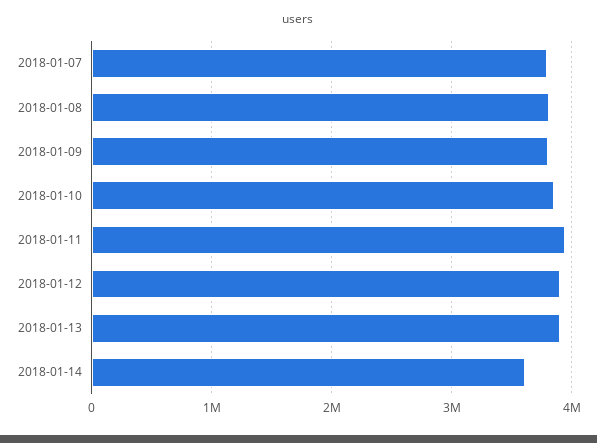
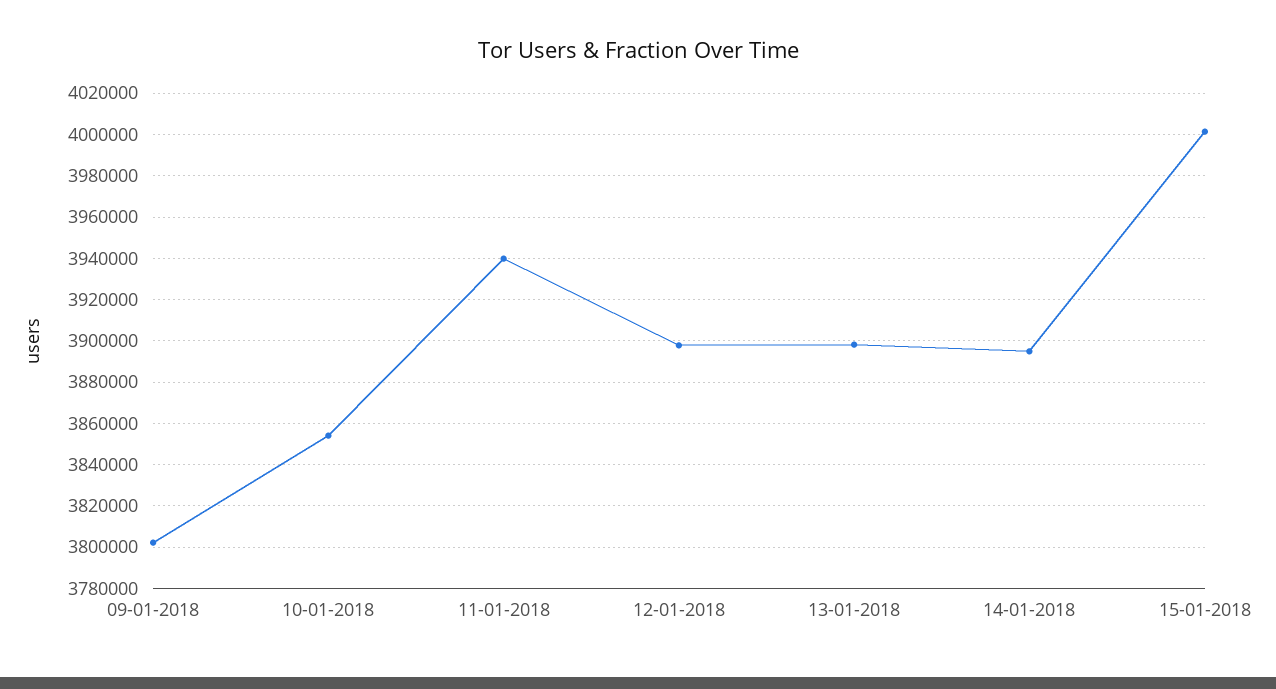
2018-01-07: 3800000 -> none
2018-01-08: 3800000 -> none
2018-01-14: 3600000 -> 3895000
15-01-2018: none -> 4000000

